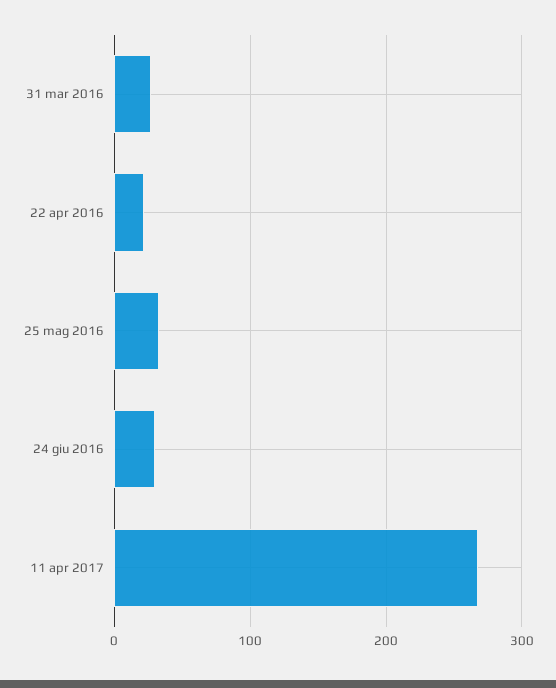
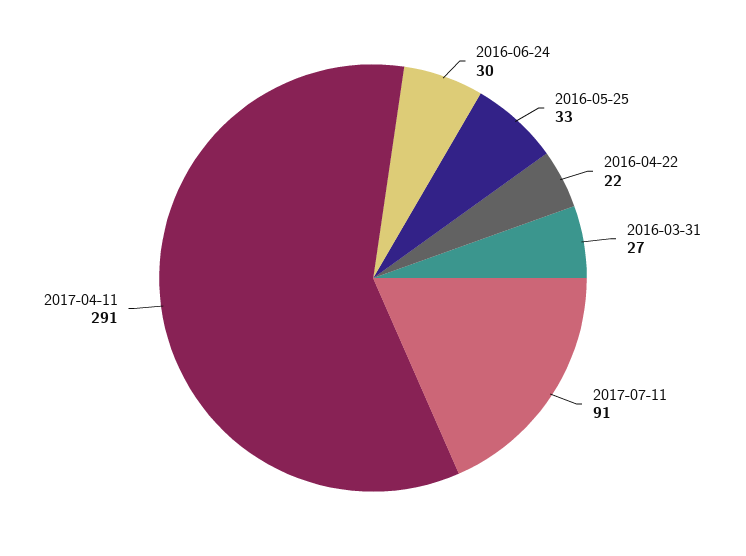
11 apr 2017: 270 -> 291
2017-07-11: none -> 91

